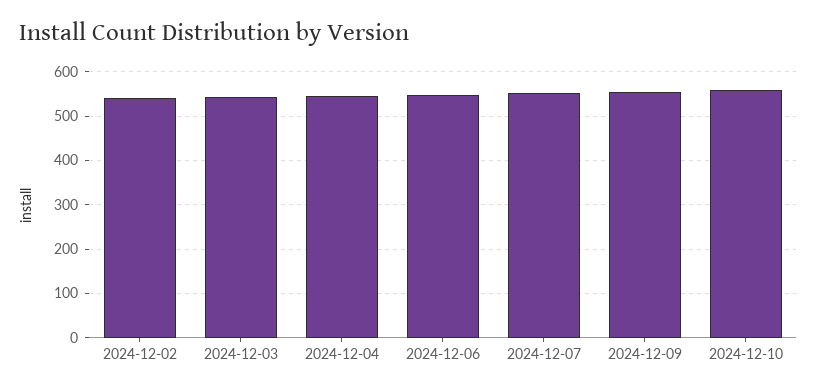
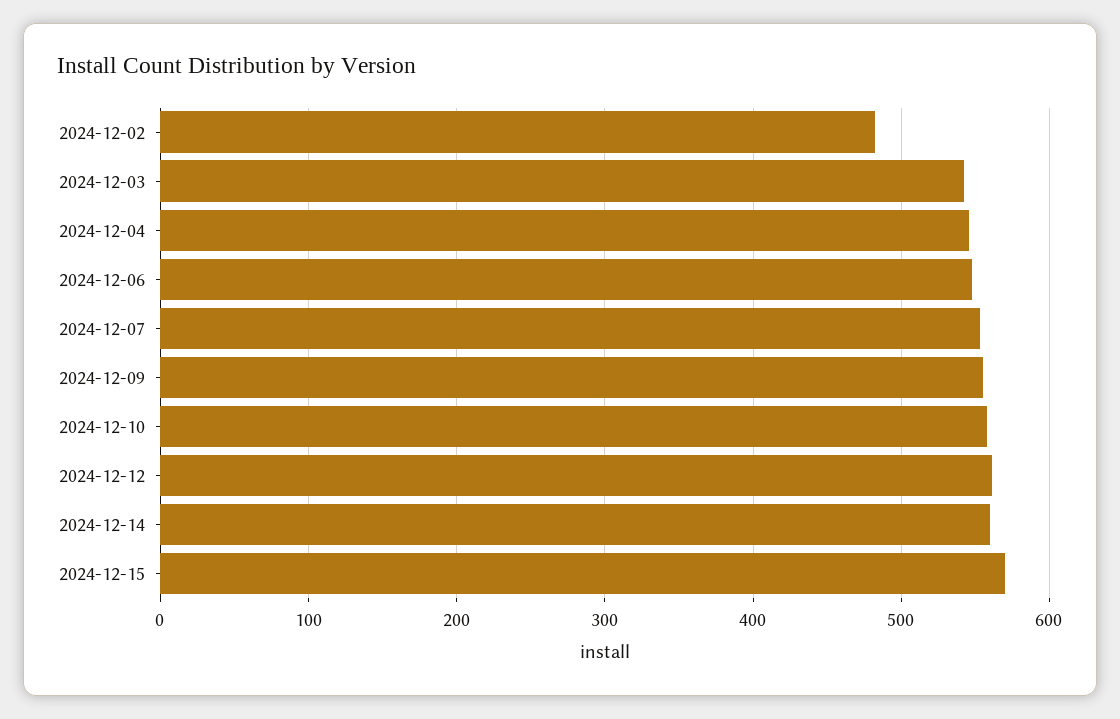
2024-12-02: 540 -> 480
2024-12-12: none -> 560
2024-12-14: none -> 560
2024-12-15: none -> 570

